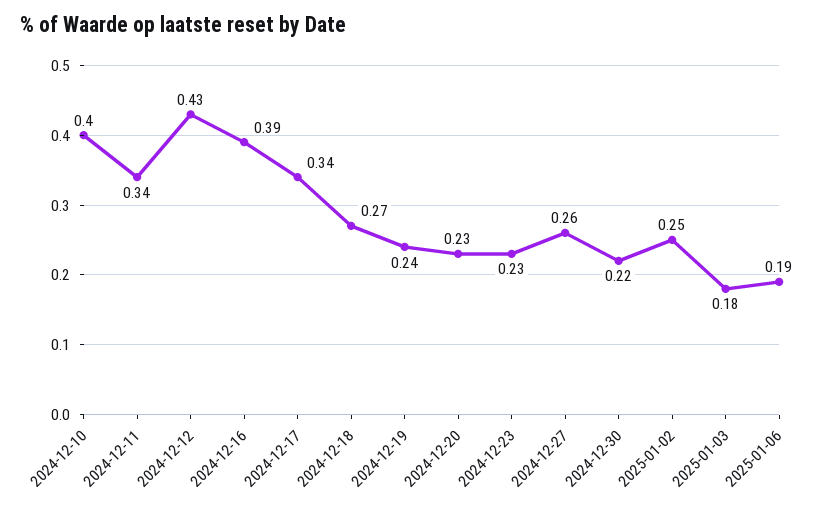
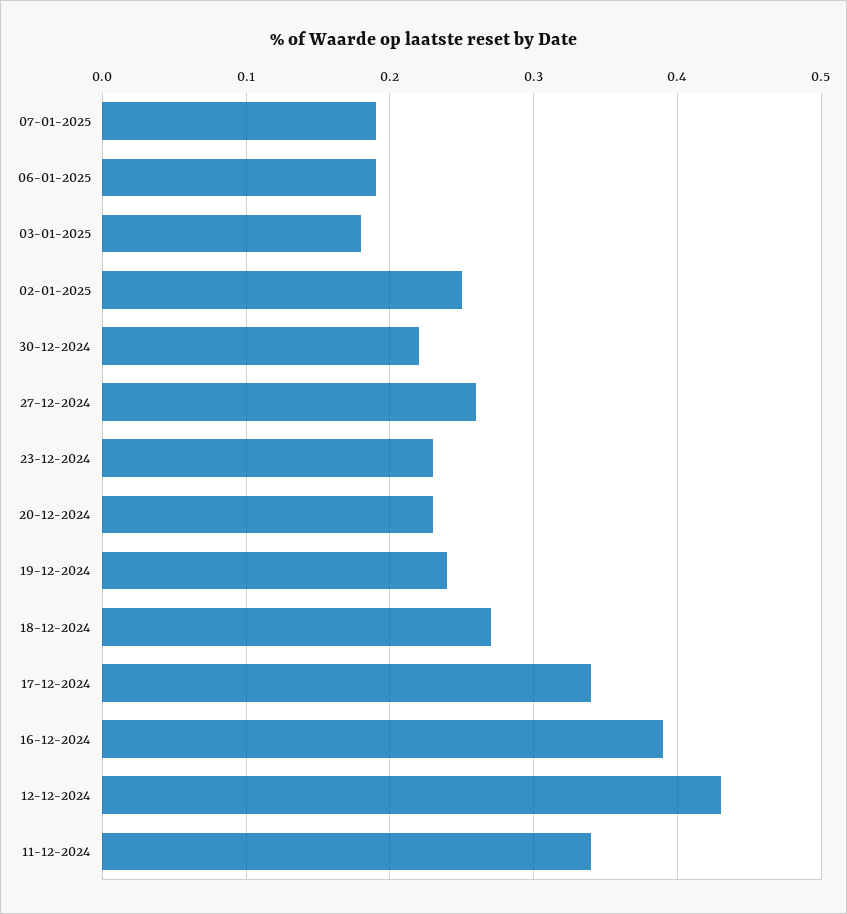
2024-12-10: 0.4 -> none
07-01-2025: none -> 0.19

